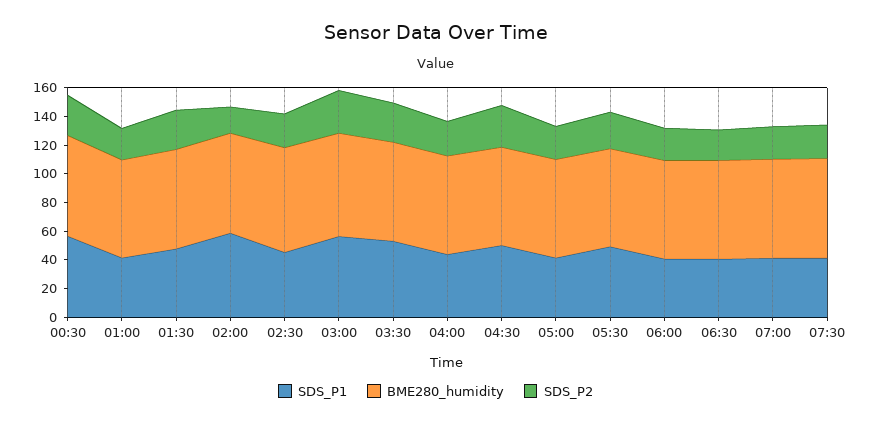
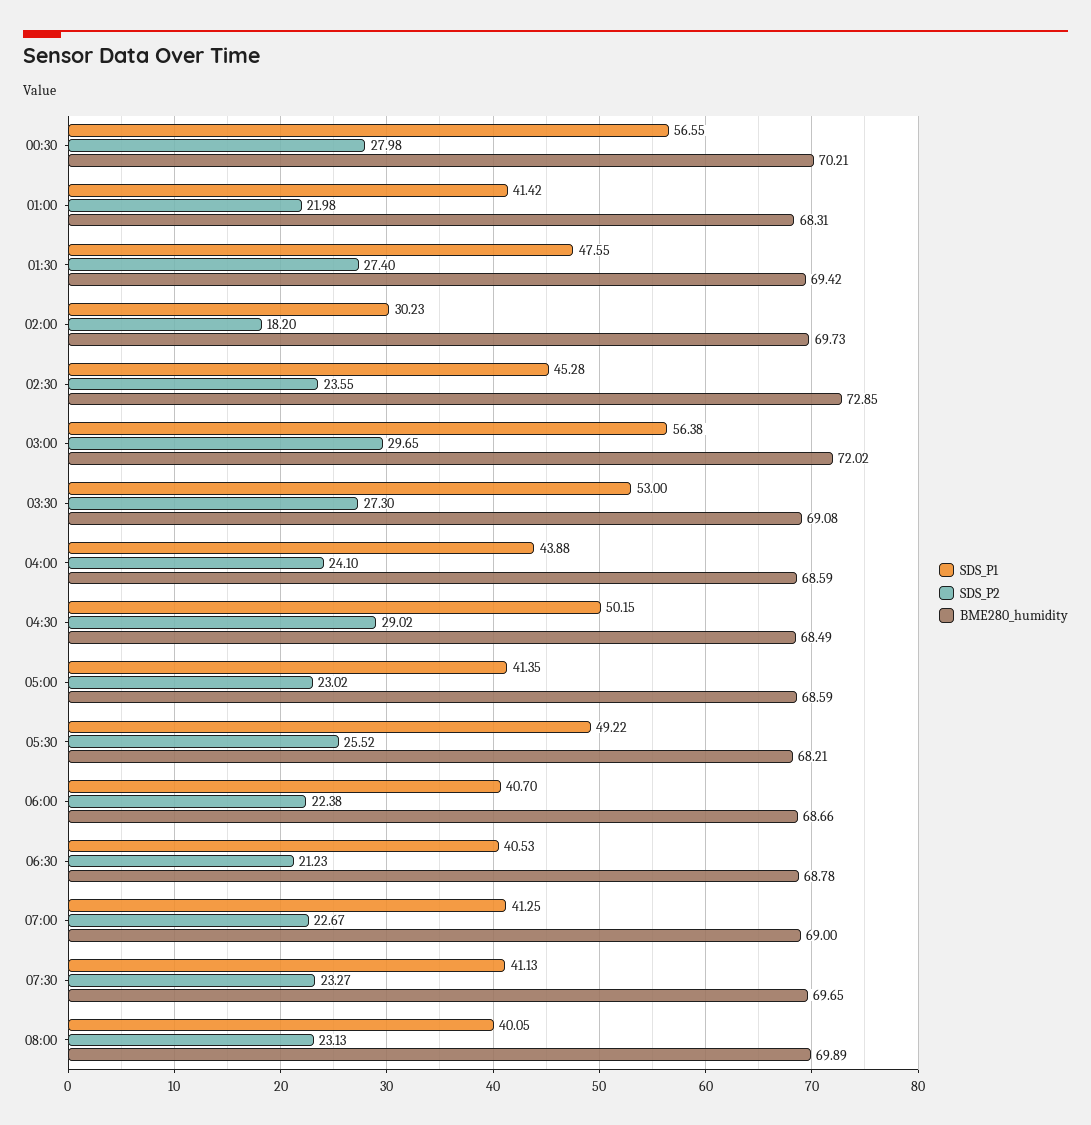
SDS_P1, 02:00: 60 -> 30.23
SDS_P1, 08:00: none -> 40.05
SDS_P2, 08:00: none -> 23.13
BME280_humidity, 08:00: none -> 69.89

